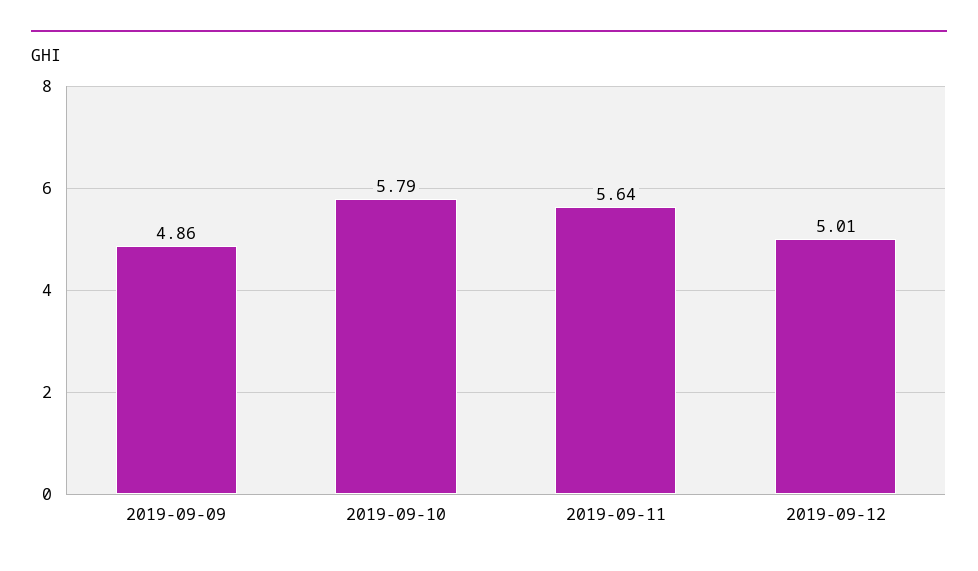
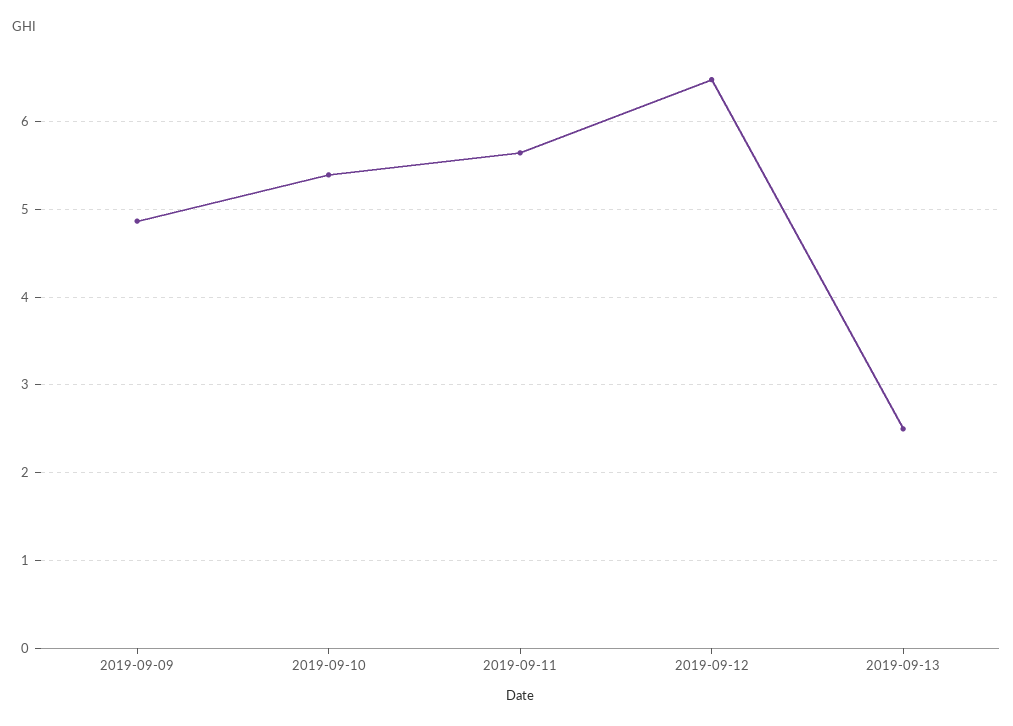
2019-09-10: 5.79 -> 5.4
2019-09-12: 5.01 -> 6.5
2019-09-13: none -> 2.5

